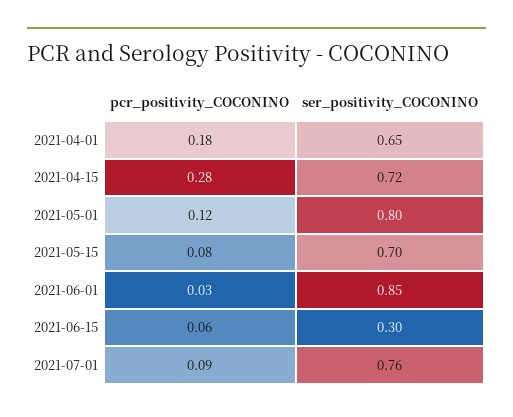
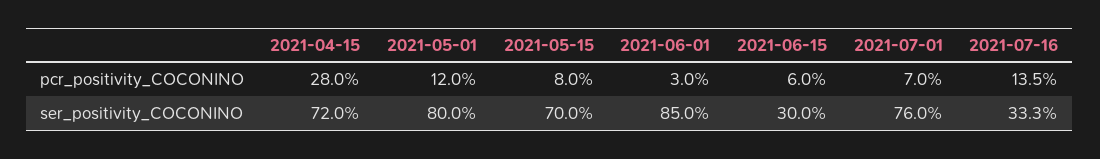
pcr_positivity_COCONINO, 2021-04-01: 0.18 -> none
ser_positivity_COCONINO, 2021-04-01: 0.65 -> none
pcr_positivity_COCONINO, 2021-07-01: 0.09 -> 0.07
pcr_positivity_COCONINO, 2021-07-16: none -> 0.135
ser_positivity_COCONINO, 2021-07-16: none -> 0.333

